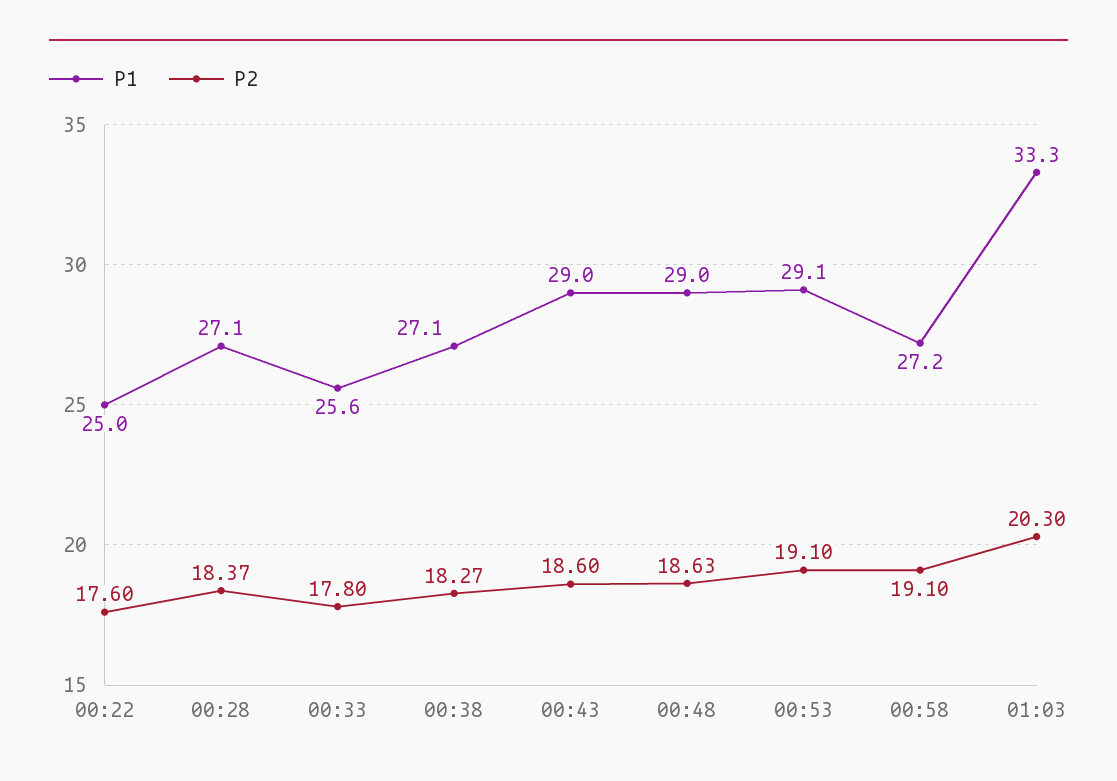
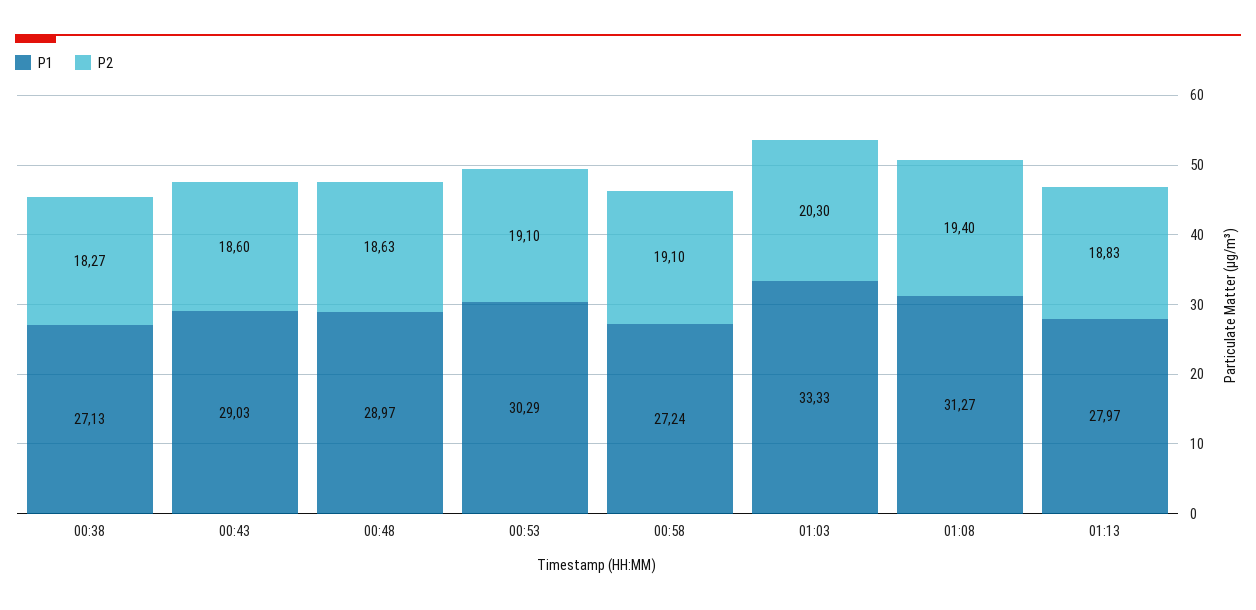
P1, 00:22: 25 -> none
P2, 00:22: 17.6 -> none
P1, 00:28: 27.1 -> none
P2, 00:28: 18.37 -> none
P1, 00:33: 25.6 -> none
P2, 00:33: 17.8 -> none
P1, 00:53: 29.1 -> 30.29
P1, 01:08: none -> 31.27
P2, 01:08: none -> 19.4
P1, 01:13: none -> 27.97
P2, 01:13: none -> 18.83

